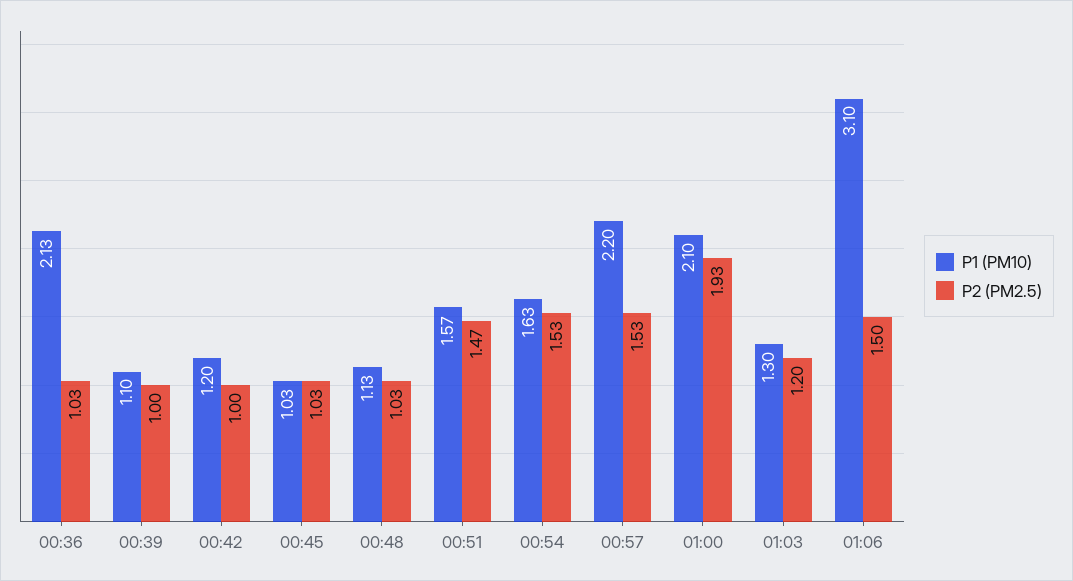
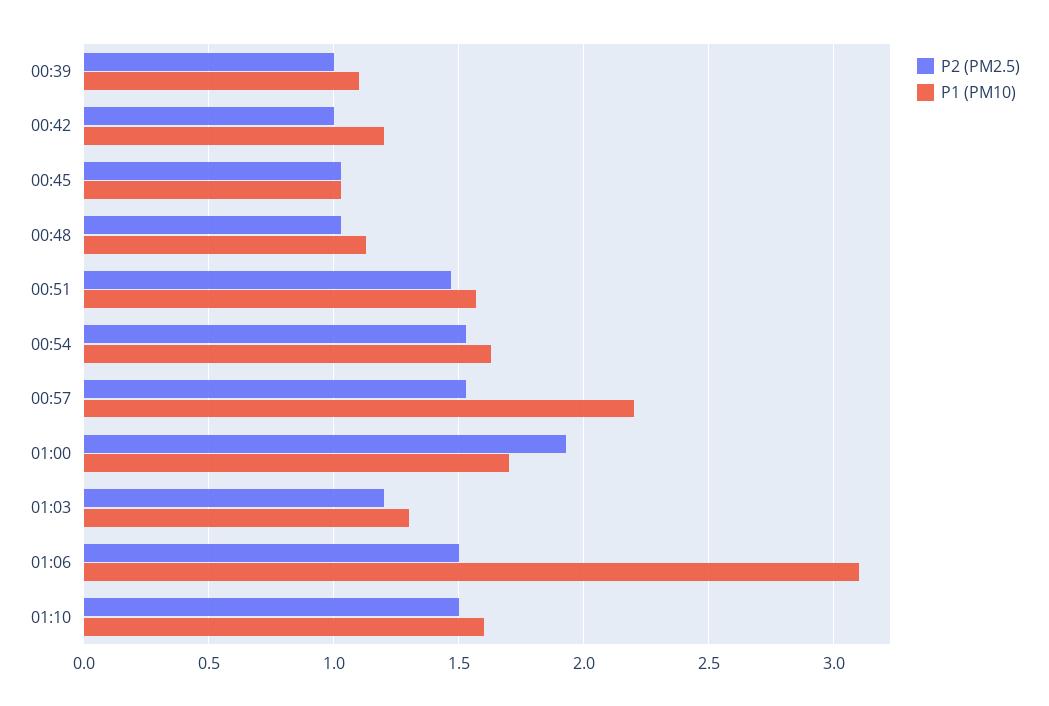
P1 (PM10), 00:36: 2.13 -> none
P2 (PM2.5), 00:36: 1.03 -> none
P1 (PM10), 01:00: 2.1 -> 1.7
P2 (PM2.5), 01:10: none -> 1.5
P1 (PM10), 01:10: none -> 1.6

